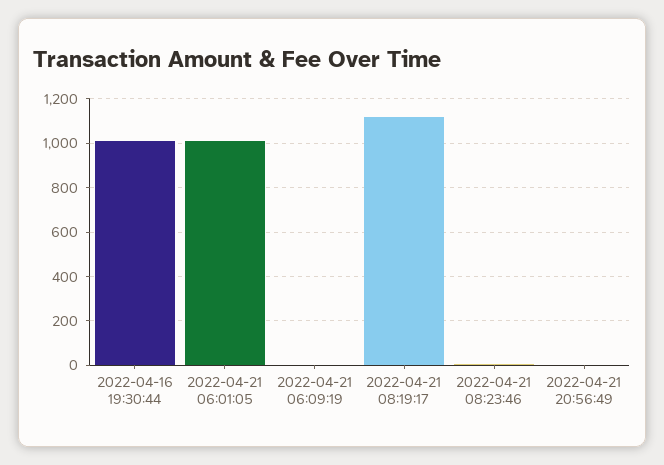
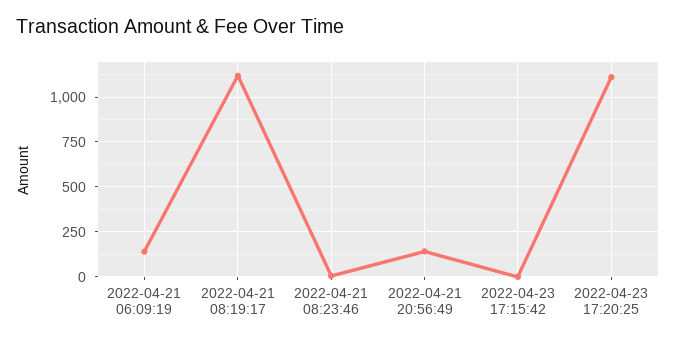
2022-04-16 19:30:44: 1000 -> none
2022-04-21 06:01:05: 1000 -> none
2022-04-21 06:09:19: 0 -> 150
2022-04-21 20:56:49: 0 -> 150
2022-04-23 17:15:42: none -> 0
2022-04-23 17:20:25: none -> 1100

